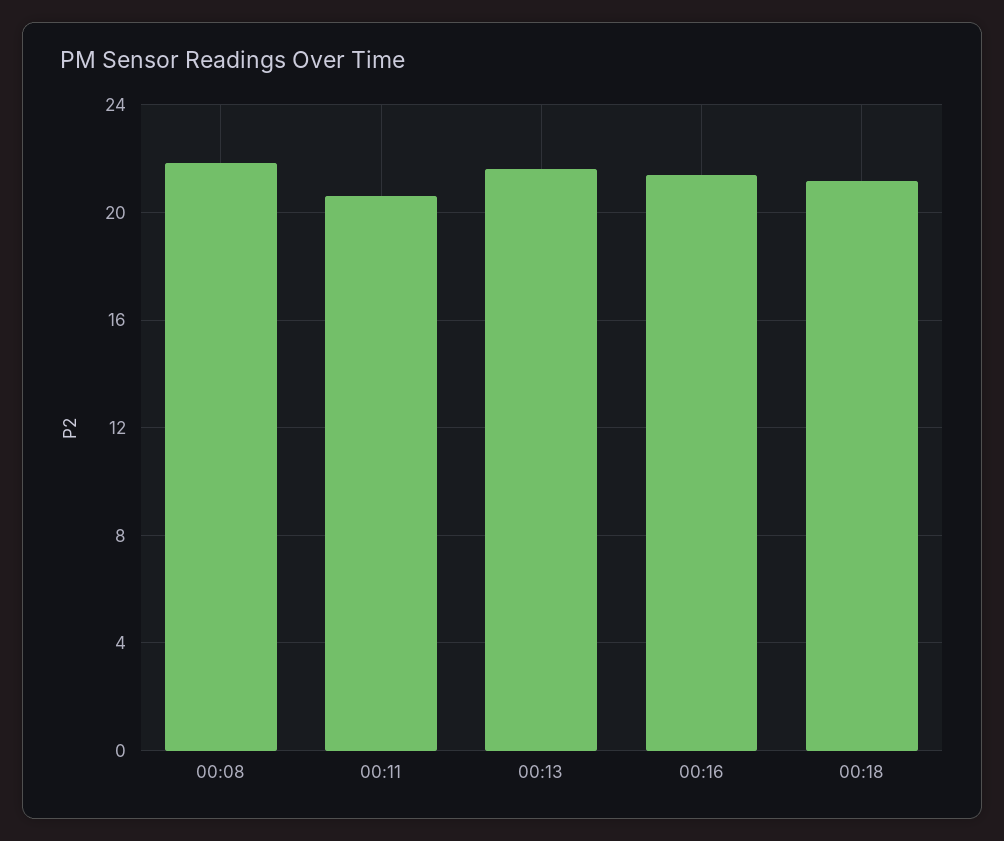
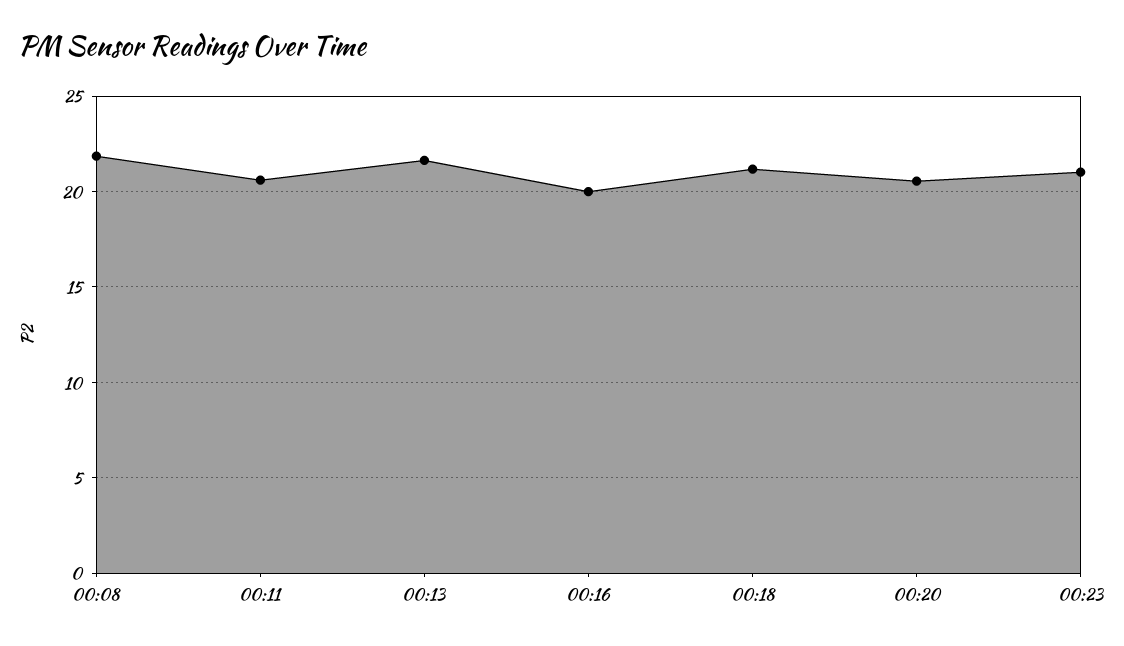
00:16: 21.5 -> 20
00:20: none -> 20.5
00:23: none -> 21

